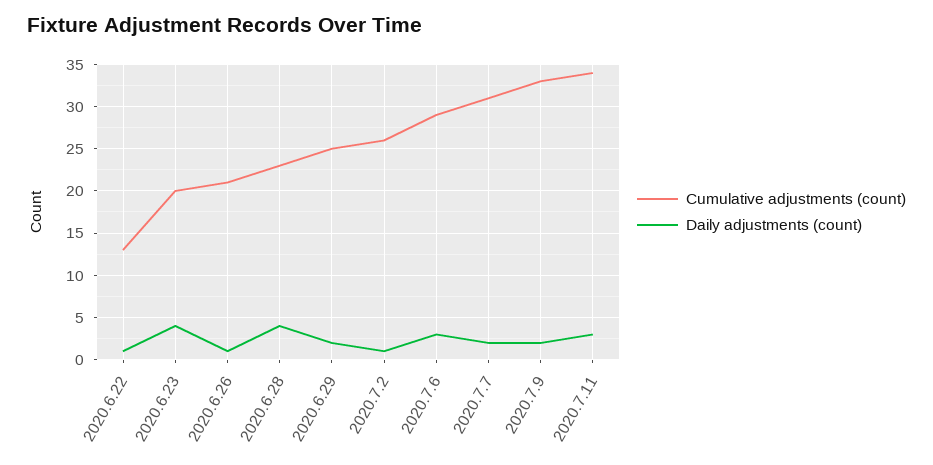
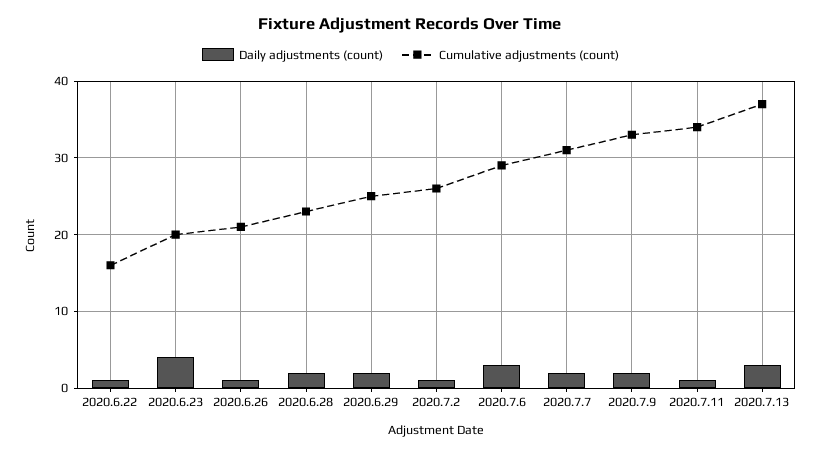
Cumulative adjustments (count), 2020.6.22: 13 -> 16
Daily adjustments (count), 2020.6.28: 4 -> 2
Daily adjustments (count), 2020.7.11: 3 -> 1
Daily adjustments (count), 2020.7.13: none -> 3
Cumulative adjustments (count), 2020.7.13: none -> 37

